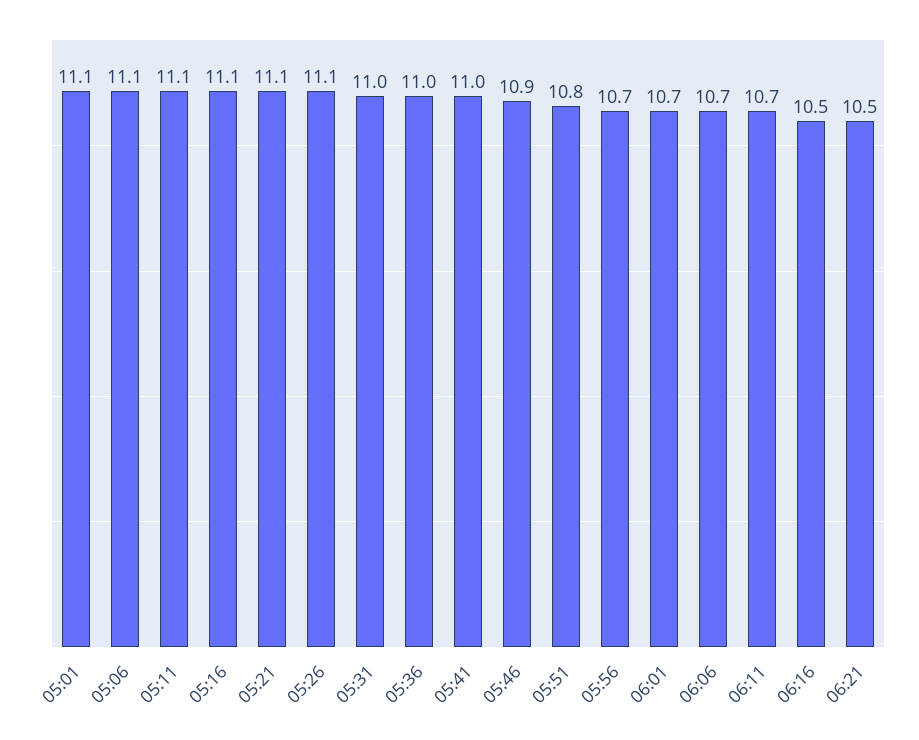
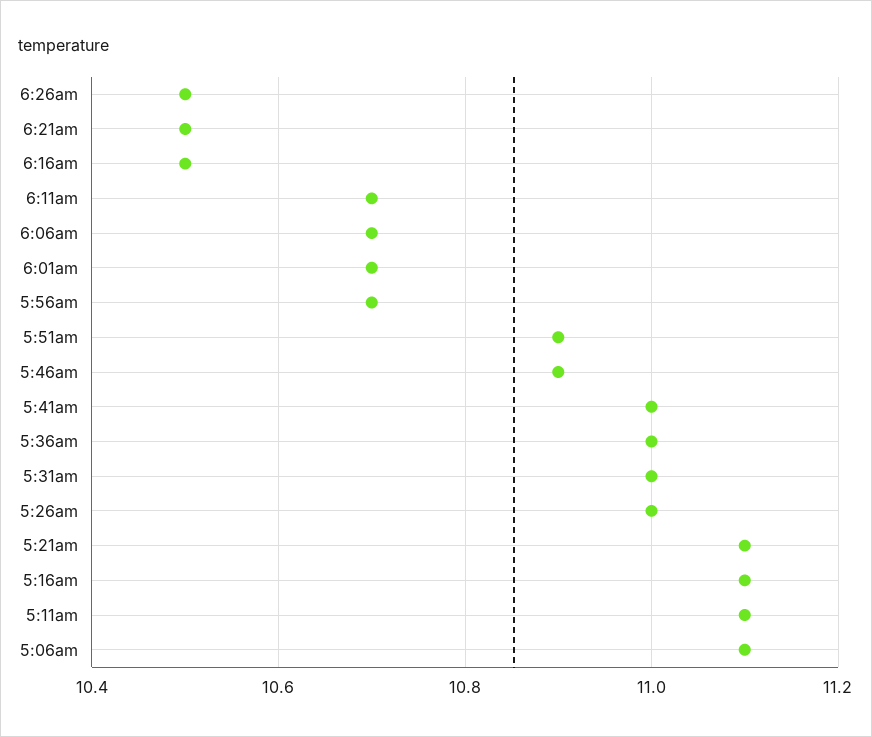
05:01: 11.1 -> none
05:26: 11.1 -> 11
05:51: 10.8 -> 10.9
6:26am: none -> 10.5

